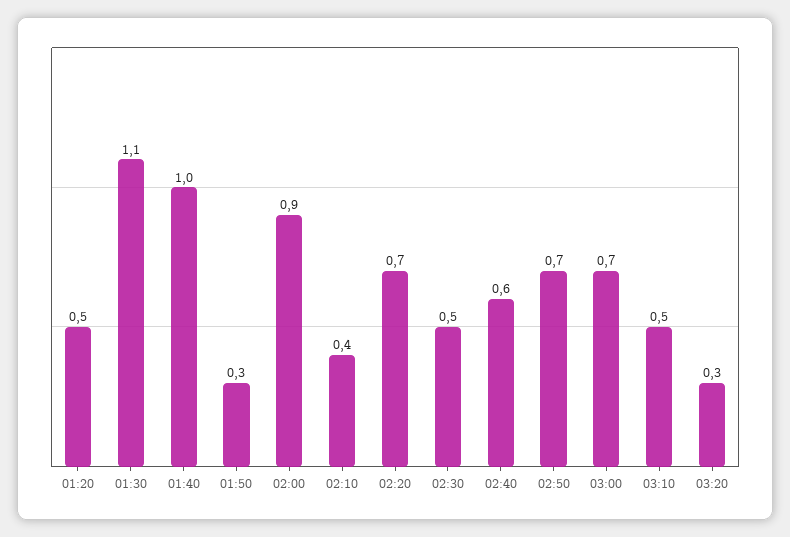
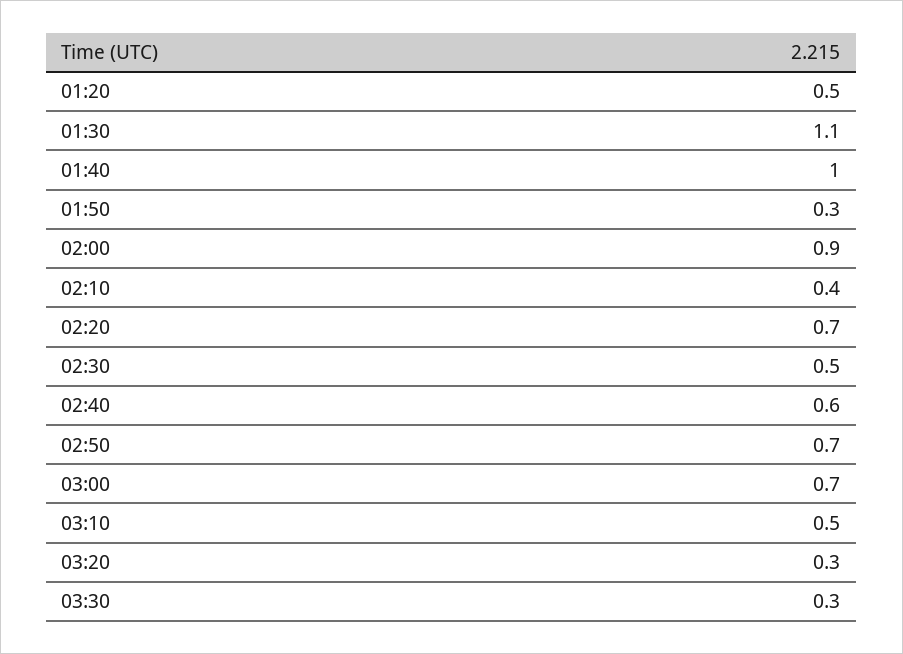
03:30: none -> 0.3

